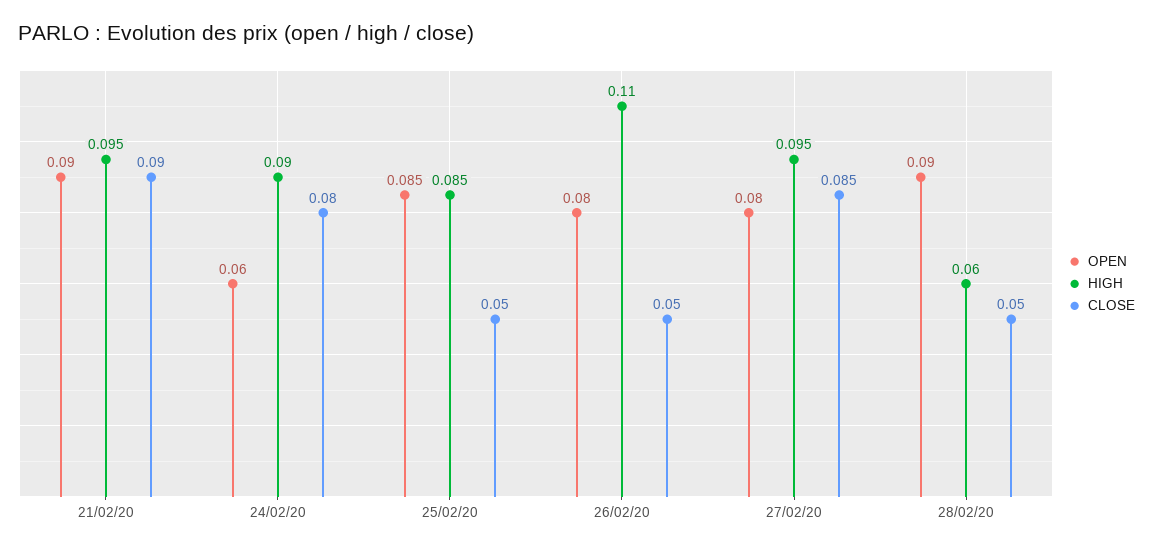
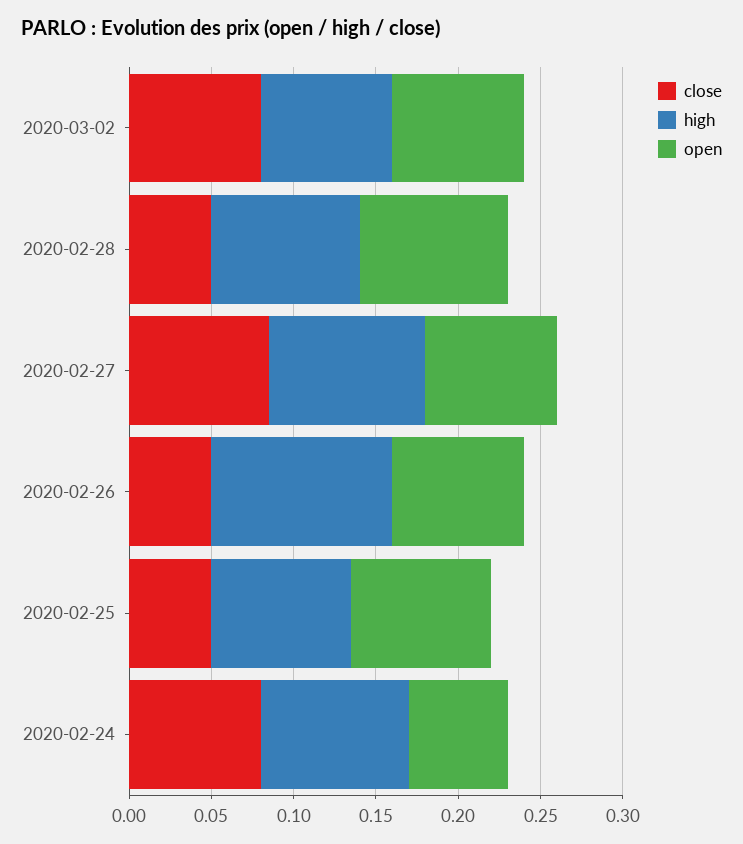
OPEN, 21/02/20: 0.09 -> none
HIGH, 21/02/20: 0.095 -> none
CLOSE, 21/02/20: 0.09 -> none
HIGH, 28/02/20: 0.06 -> 0.09
CLOSE, 2020-03-02: none -> 0.08
HIGH, 2020-03-02: none -> 0.08
OPEN, 2020-03-02: none -> 0.08

